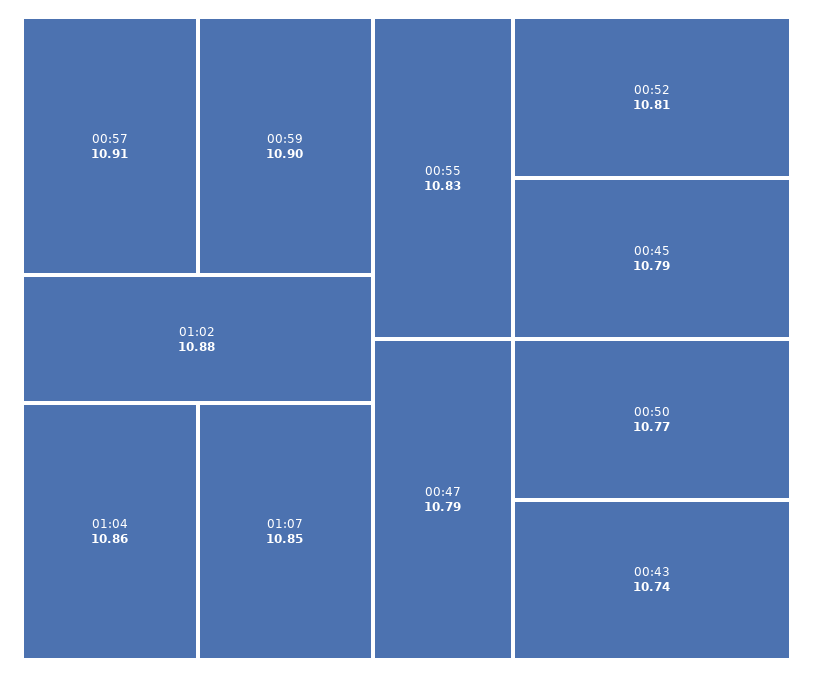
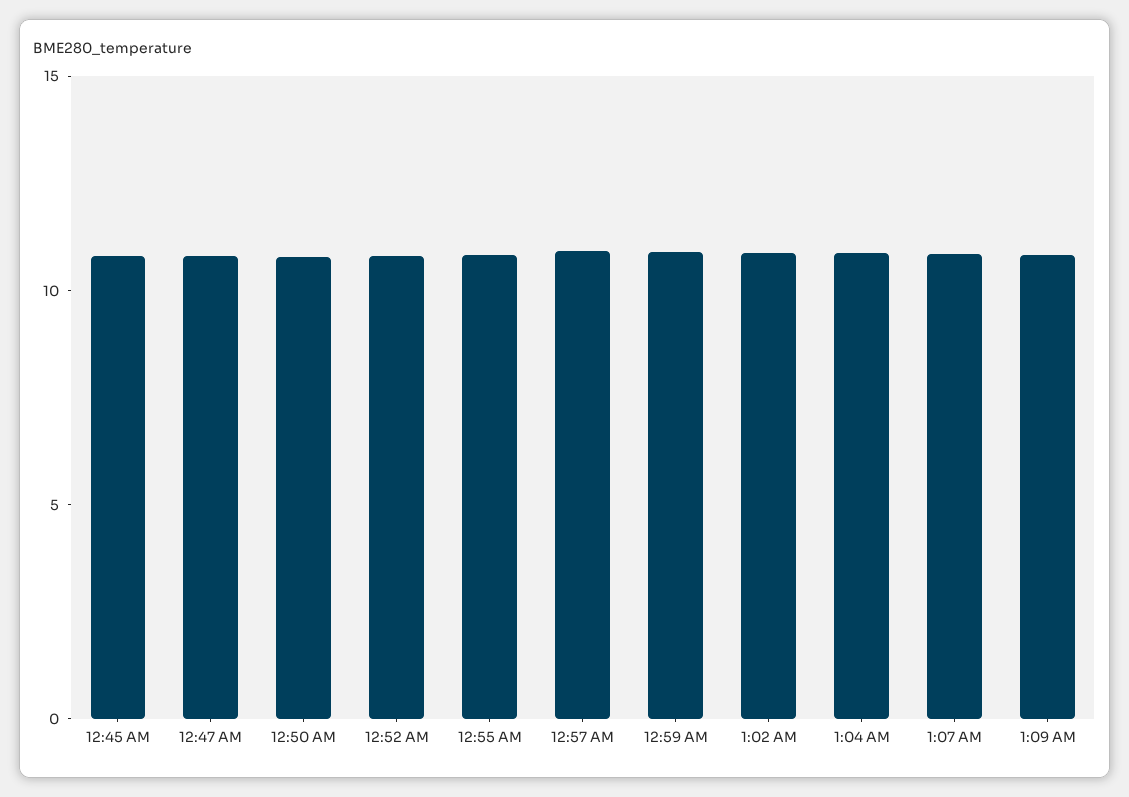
00:43: 10.74 -> none
1:09 AM: none -> 11

